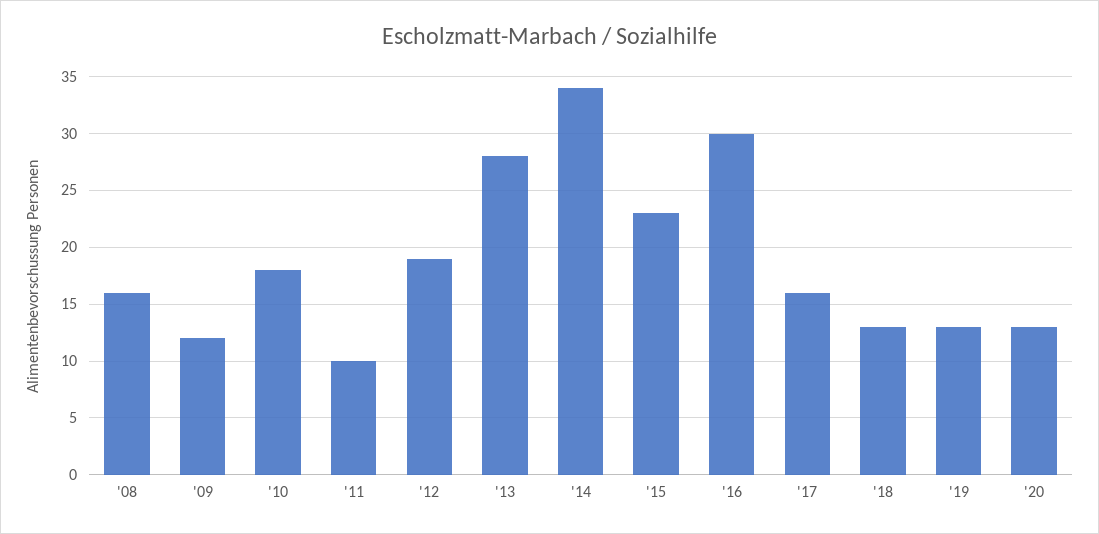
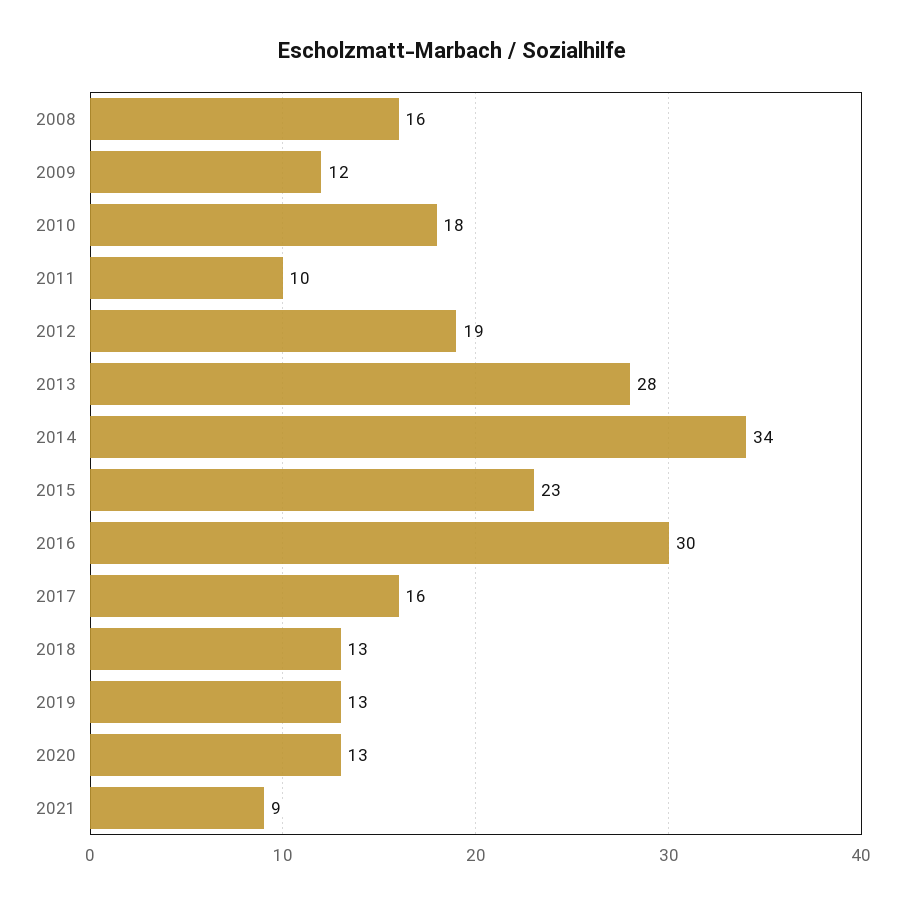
2021: none -> 9

